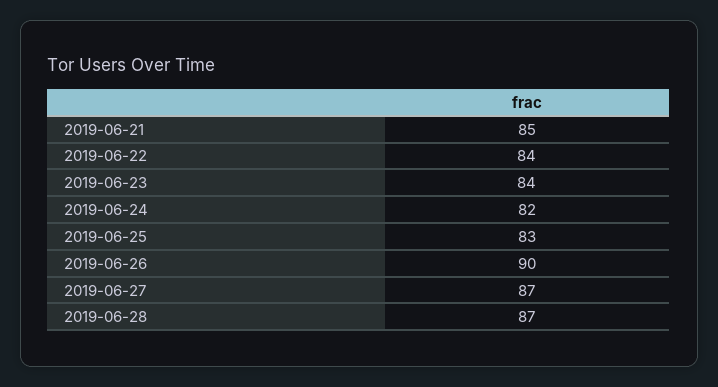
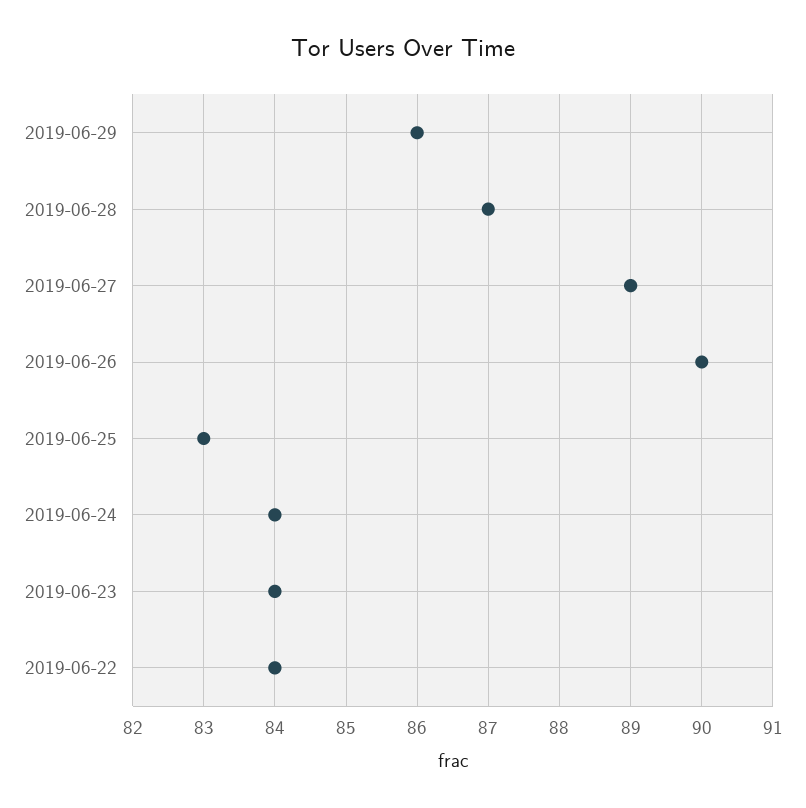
2019-06-21: 85 -> none
2019-06-24: 82 -> 84
2019-06-27: 87 -> 89
2019-06-29: none -> 86

